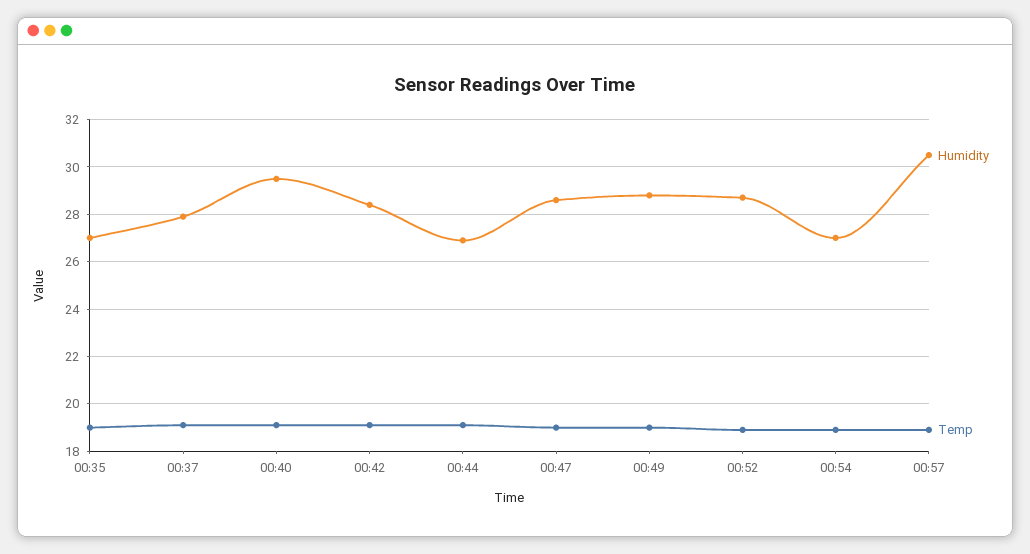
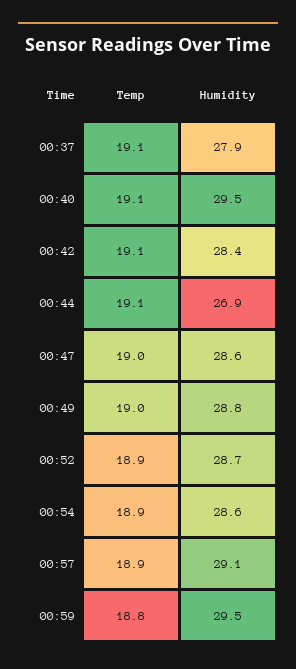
Humidity, 00:35: 27 -> none
Temp, 00:35: 19 -> none
Humidity, 00:54: 27 -> 28.6
Humidity, 00:57: 30.5 -> 29.1
Temp, 00:59: none -> 18.8
Humidity, 00:59: none -> 29.5

